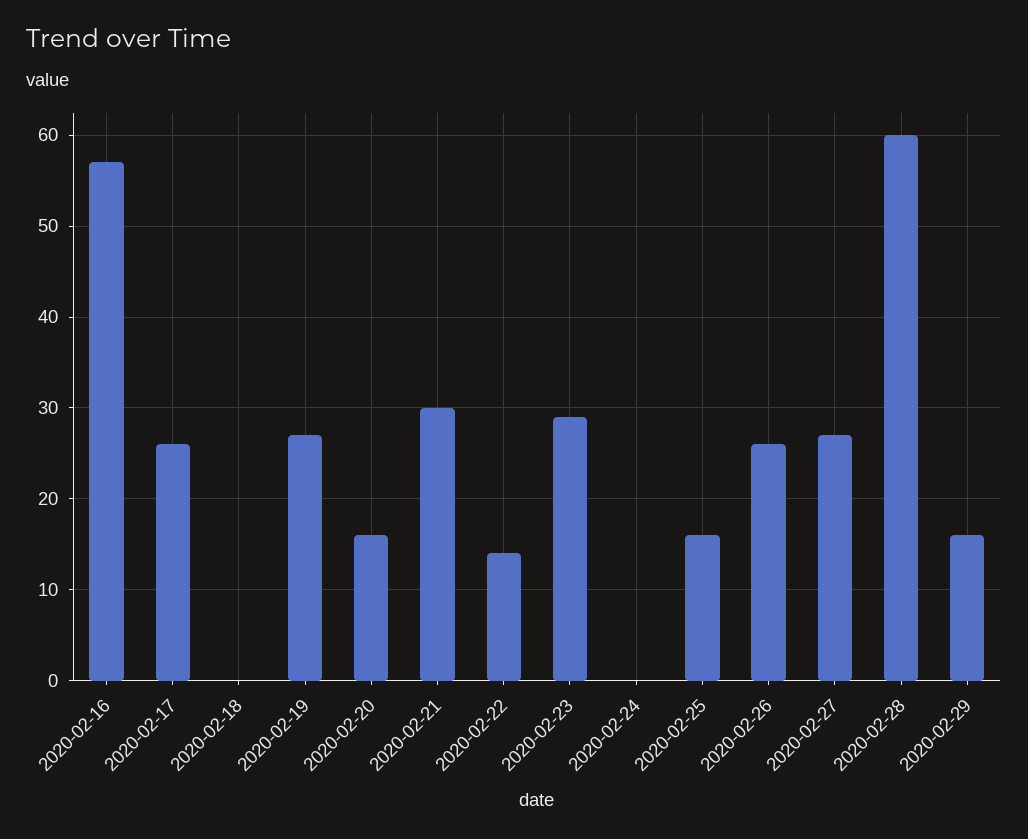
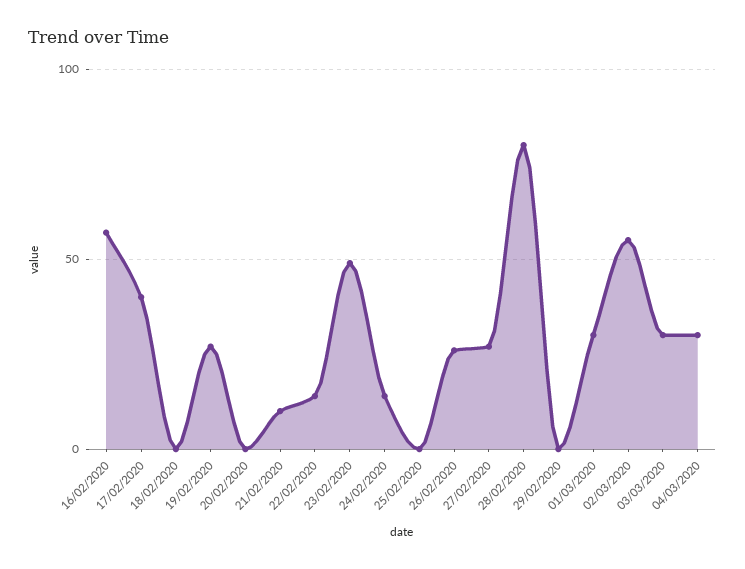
2020-02-17: 26 -> 40
2020-02-20: 16 -> 0
2020-02-21: 30 -> 10
2020-02-23: 29 -> 50
2020-02-24: 0 -> 15
2020-02-25: 16 -> 0
2020-02-28: 60 -> 80
2020-02-29: 16 -> 0
01/03/2020: none -> 30
02/03/2020: none -> 55
03/03/2020: none -> 30
04/03/2020: none -> 30

